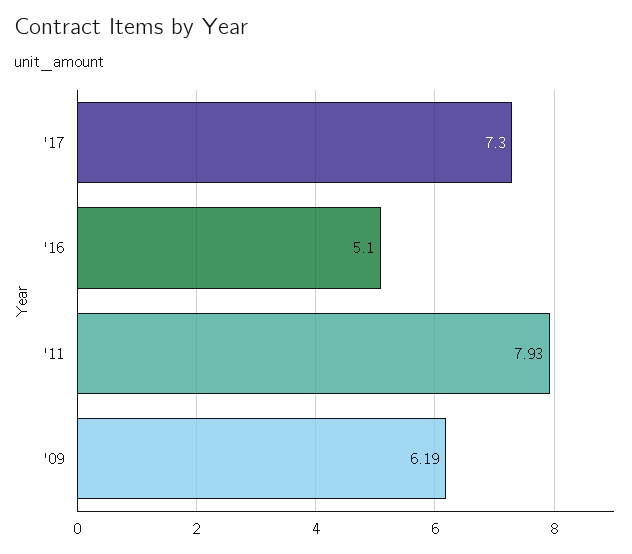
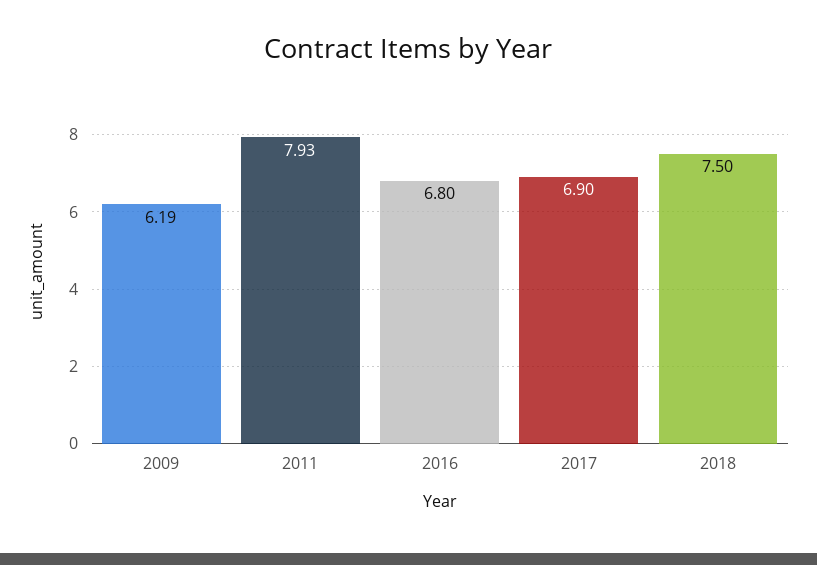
'17: 7.3 -> 6.9
'16: 5.1 -> 6.8
2018: none -> 7.5

